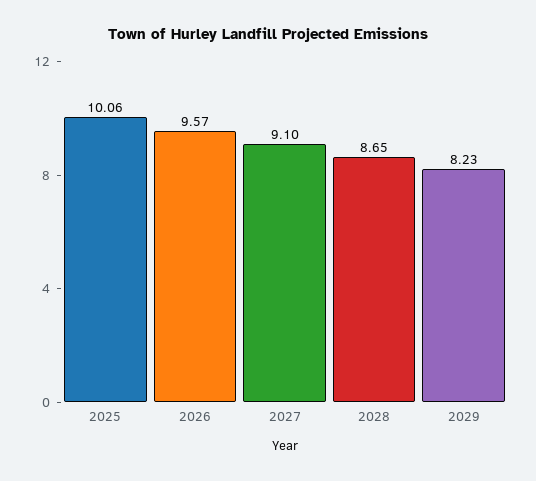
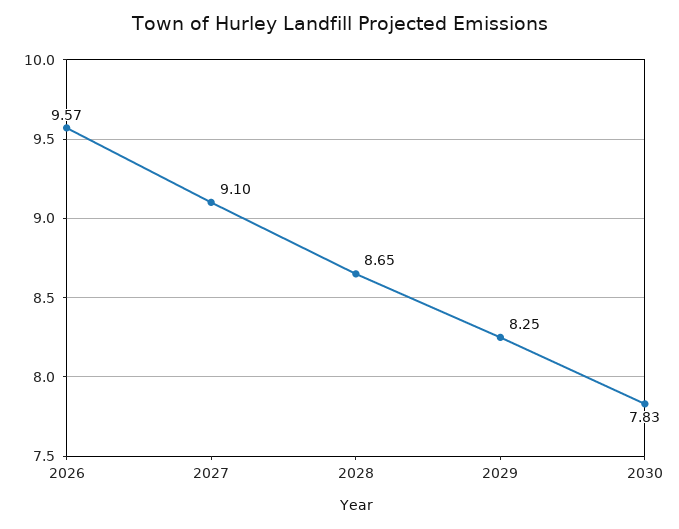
2025: 10.06 -> none
2029: 8.23 -> 8.25
2030: none -> 7.83

